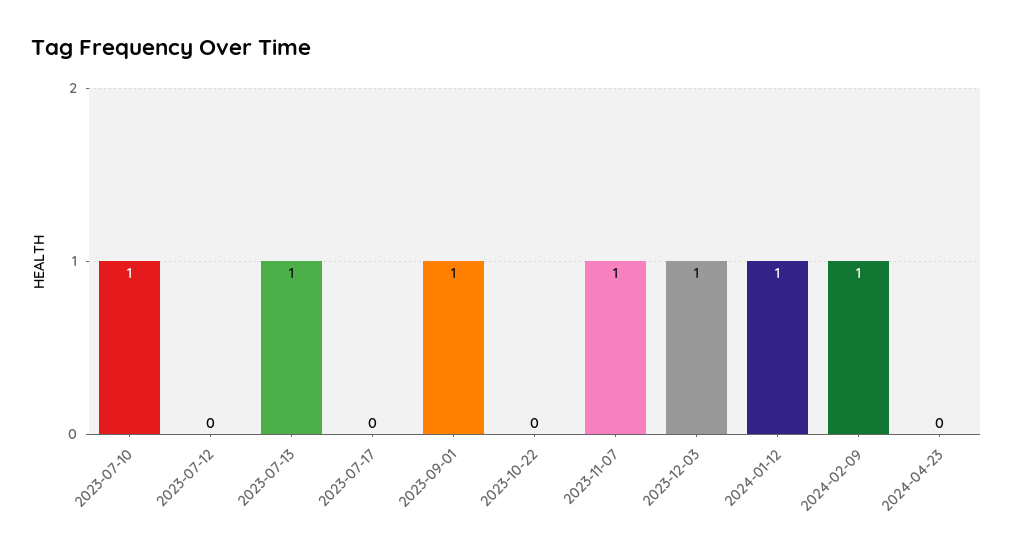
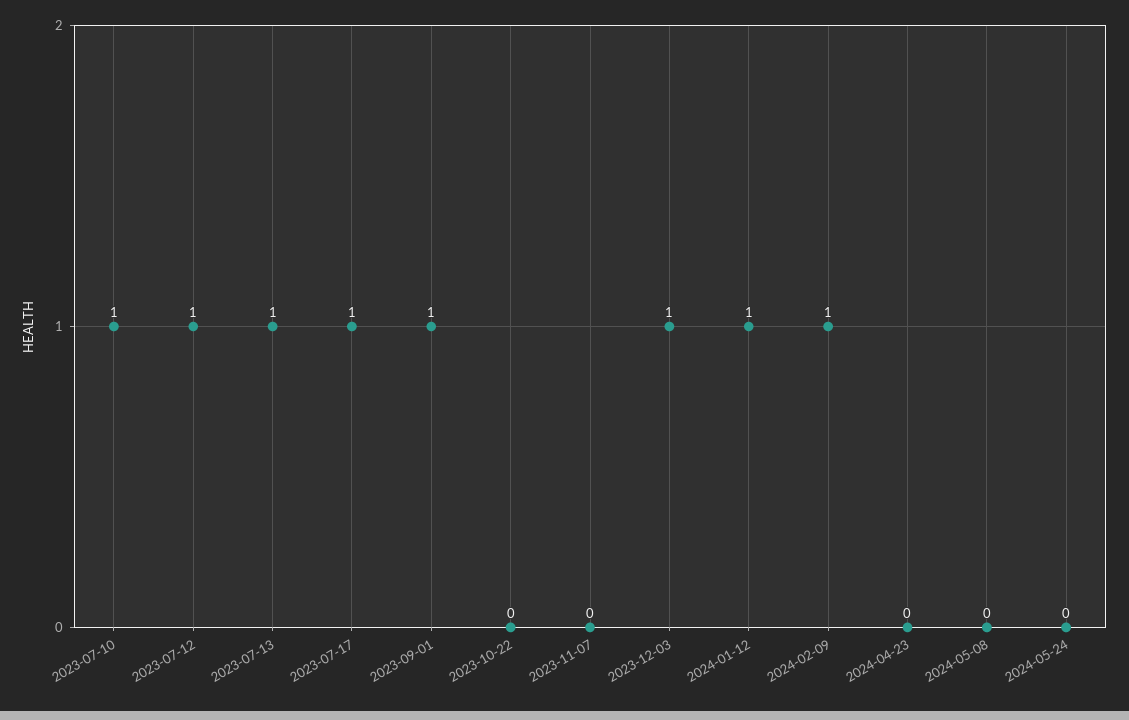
2023-07-12: 0 -> 1
2023-07-17: 0 -> 1
2023-11-07: 1 -> 0
2024-05-08: none -> 0
2024-05-24: none -> 0

